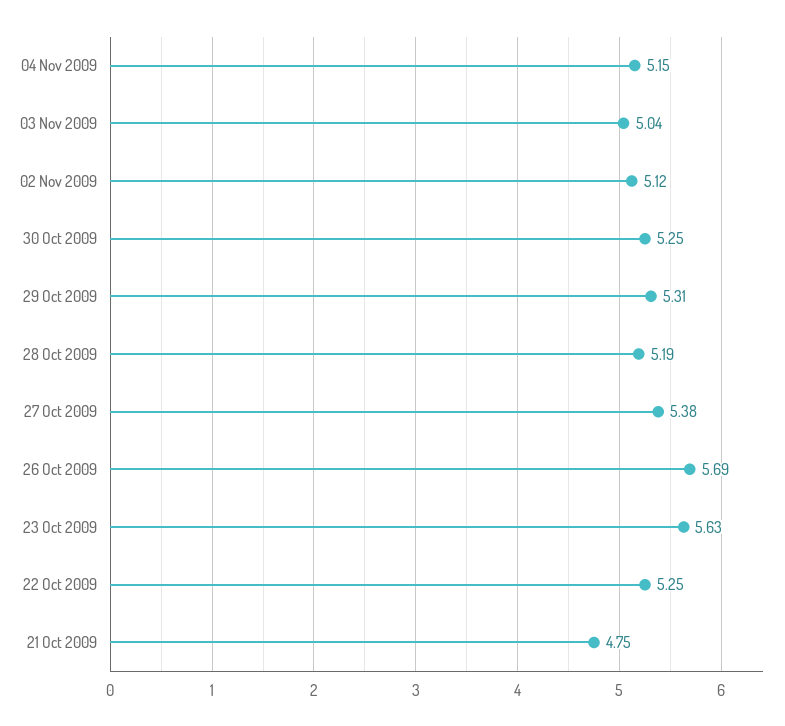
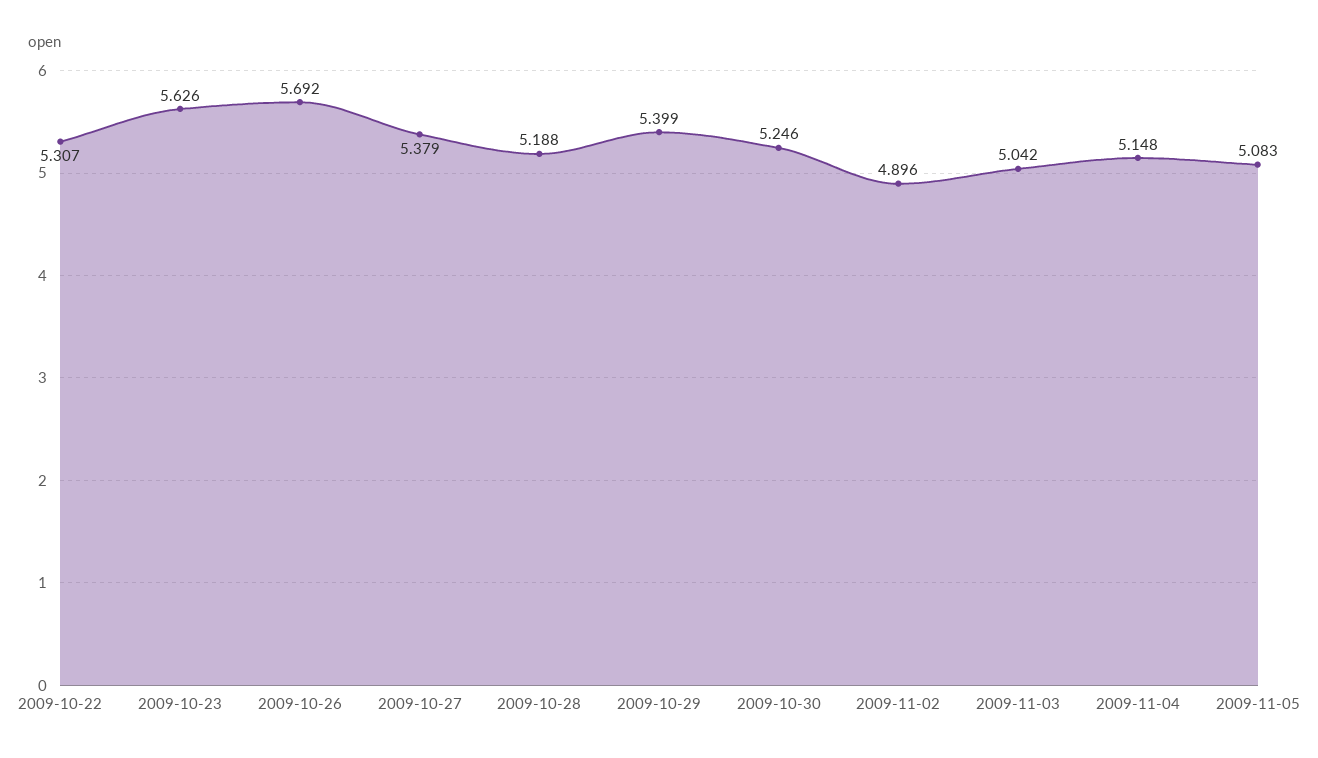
02 Nov 2009: 5.12 -> 4.896
29 Oct 2009: 5.31 -> 5.399
22 Oct 2009: 5.25 -> 5.307
21 Oct 2009: 4.75 -> none
2009-11-05: none -> 5.083

